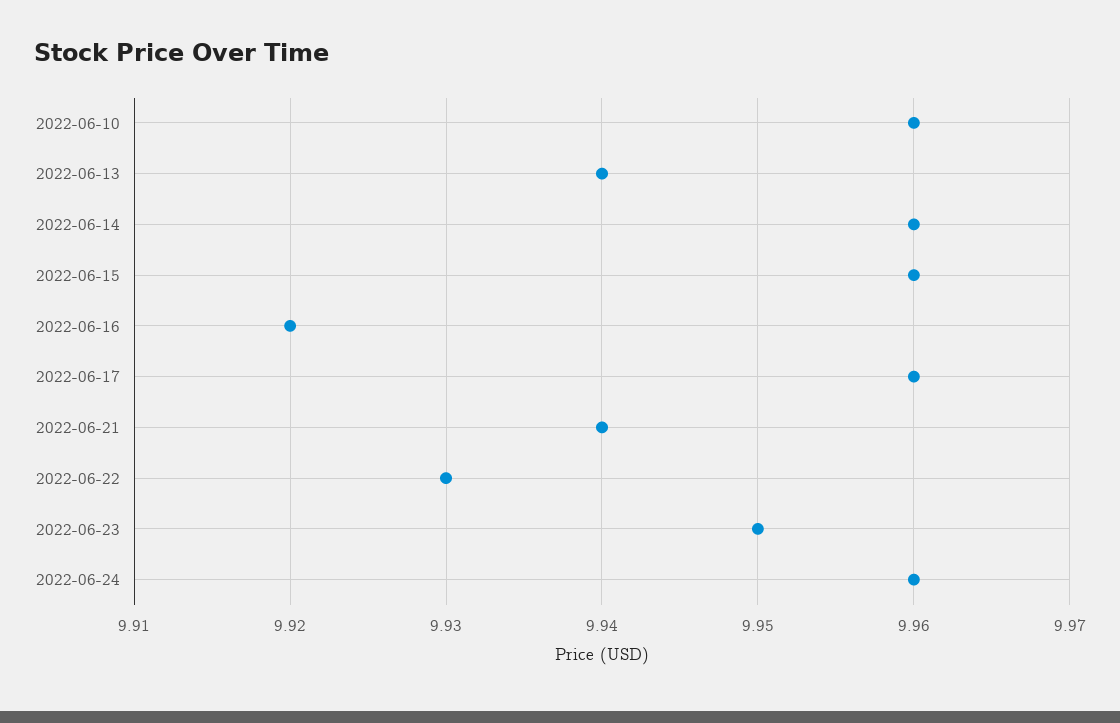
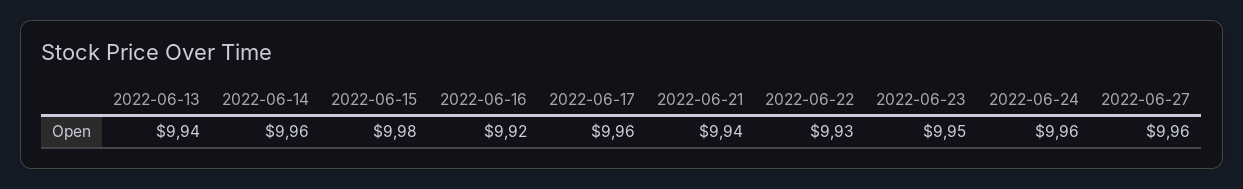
2022-06-10: 9.96 -> none
2022-06-15: 9.96 -> 9.98
2022-06-27: none -> 9.96

